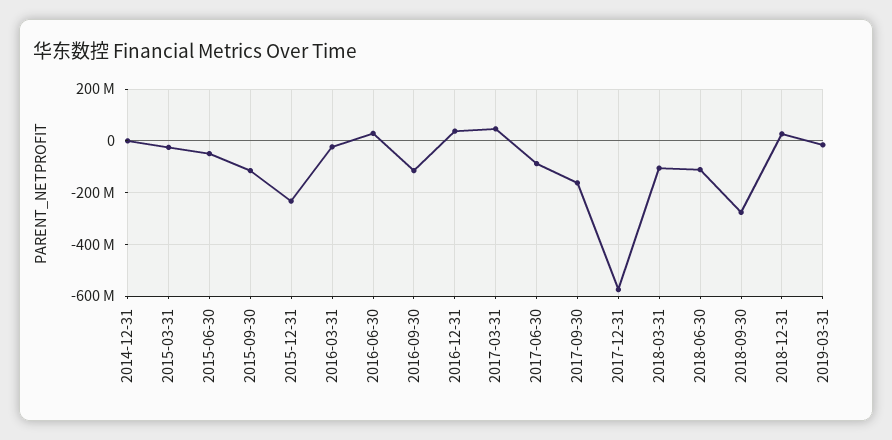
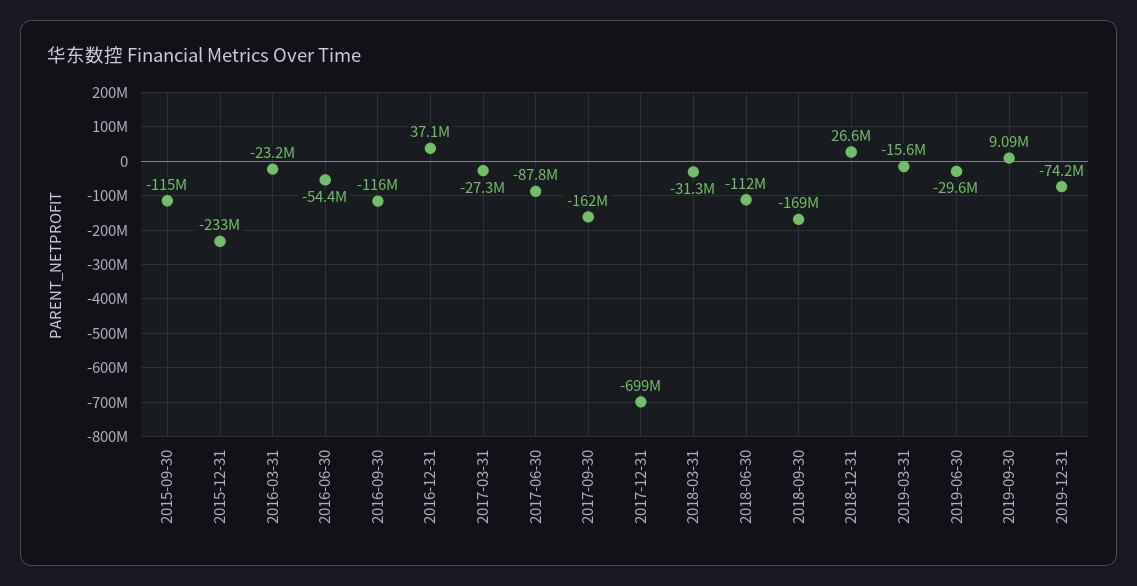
2014-12-31: 0 -> none
2015-03-31: -25000000 -> none
2015-06-30: -50000000 -> none
2016-06-30: 25000000 -> -54400000
2017-03-31: 50000000 -> -27300000
2017-12-31: -575000000 -> -699000000
2018-03-31: -100000000 -> -31300000
2018-09-30: -275000000 -> -169000000
2019-06-30: none -> -29600000
2019-09-30: none -> 9090000
2019-12-31: none -> -74200000

